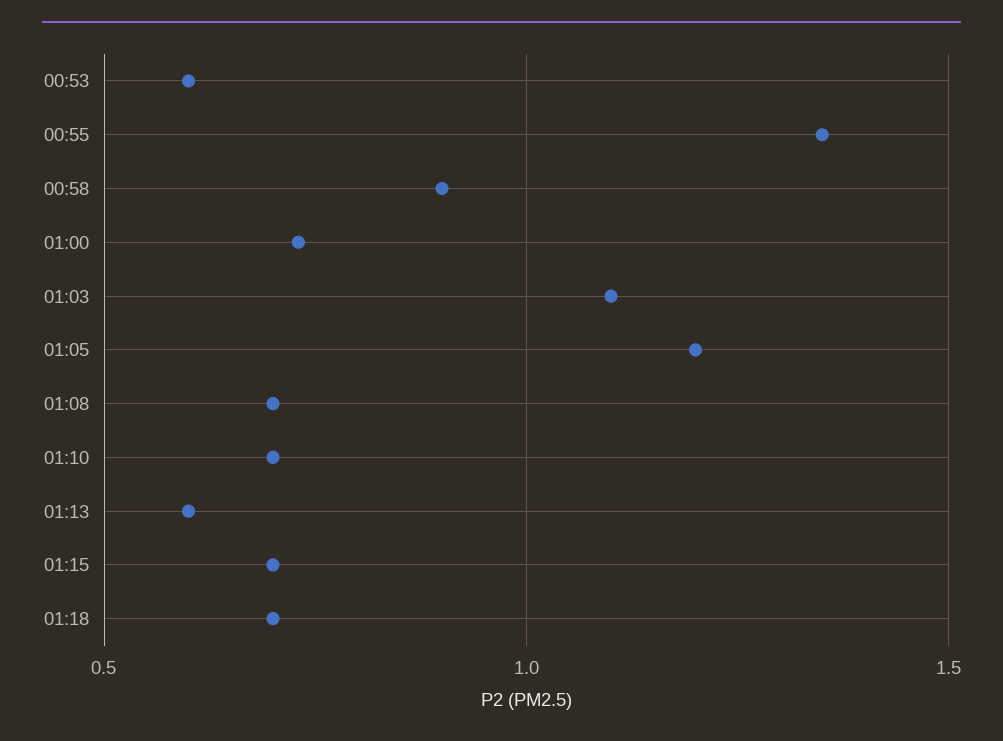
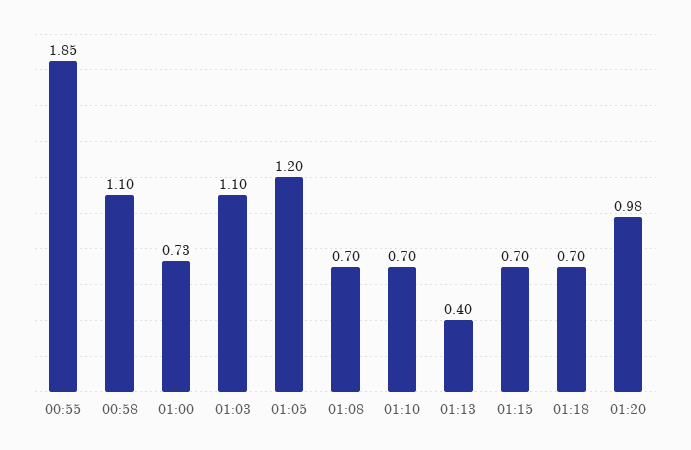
00:53: 0.6 -> none
00:55: 1.35 -> 1.85
00:58: 0.9 -> 1.1
01:13: 0.6 -> 0.4
01:20: none -> 0.98

